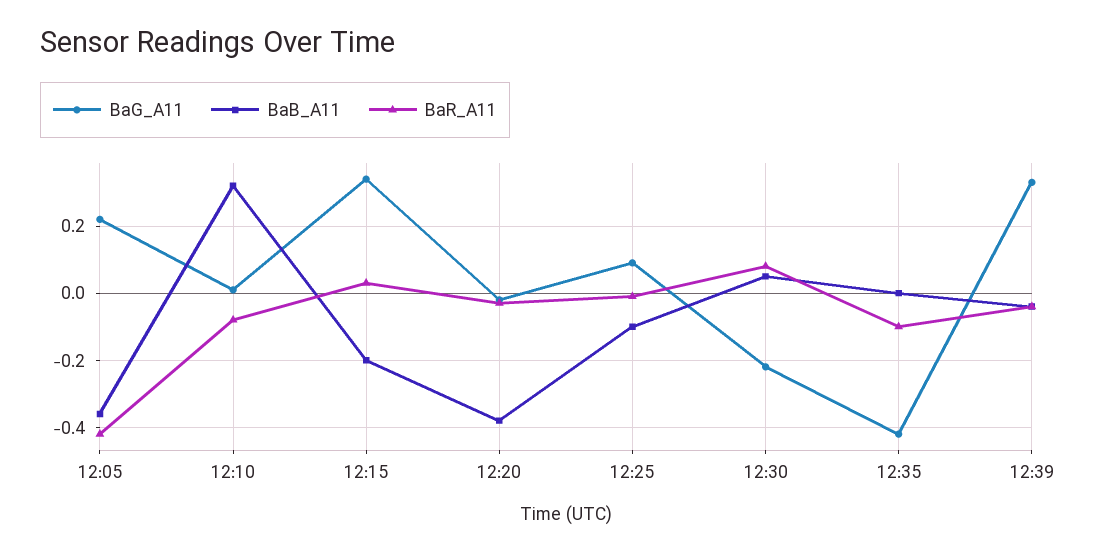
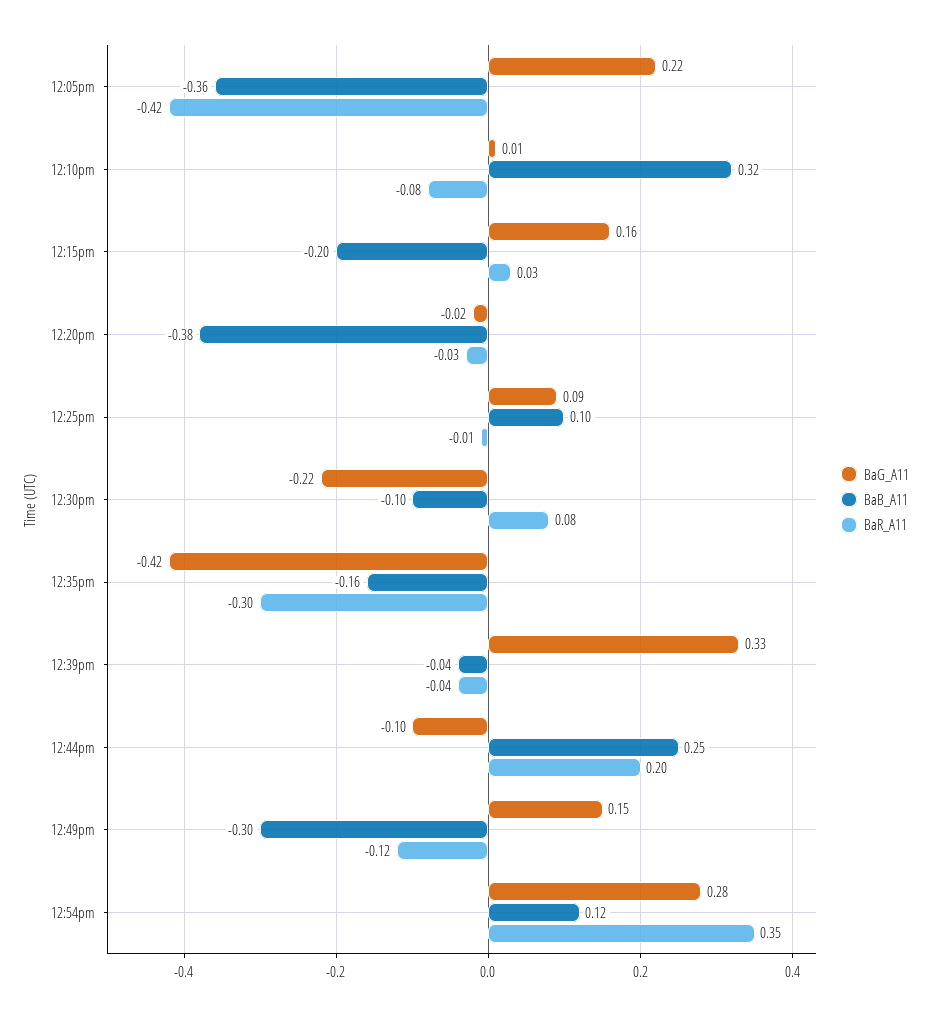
BaG_A11, 12:15: 0.35 -> 0.16
BaB_A11, 12:25: -0.1 -> 0.1
BaB_A11, 12:30: 0.05 -> -0.1
BaB_A11, 12:35: 0 -> -0.16
BaR_A11, 12:35: -0.1 -> -0.3
BaG_A11, 12:44pm: none -> -0.1
BaB_A11, 12:44pm: none -> 0.25
BaR_A11, 12:44pm: none -> 0.2
BaG_A11, 12:49pm: none -> 0.15
BaB_A11, 12:49pm: none -> -0.3
BaR_A11, 12:49pm: none -> -0.12
BaG_A11, 12:54pm: none -> 0.28
BaB_A11, 12:54pm: none -> 0.12
BaR_A11, 12:54pm: none -> 0.35

